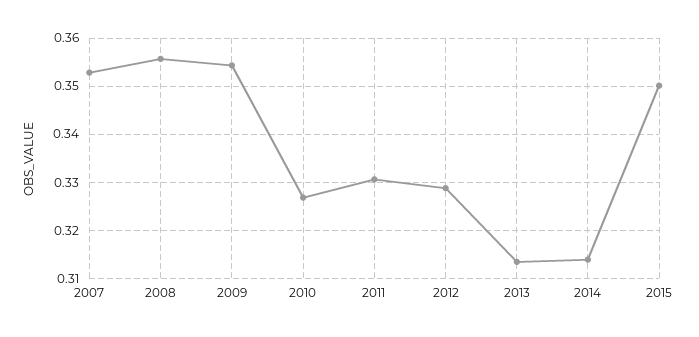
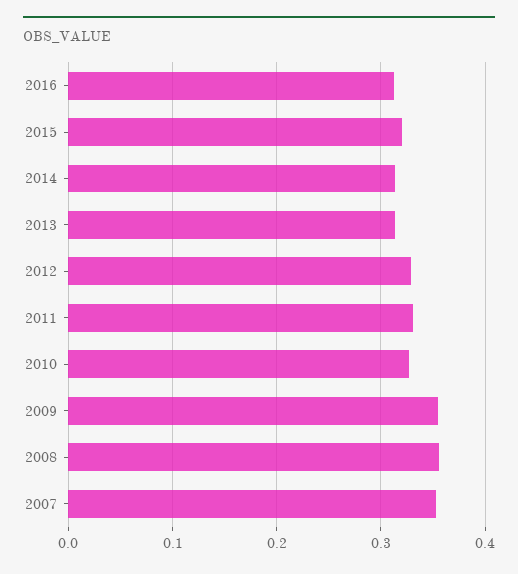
2015: 0.35 -> 0.32
2016: none -> 0.31

